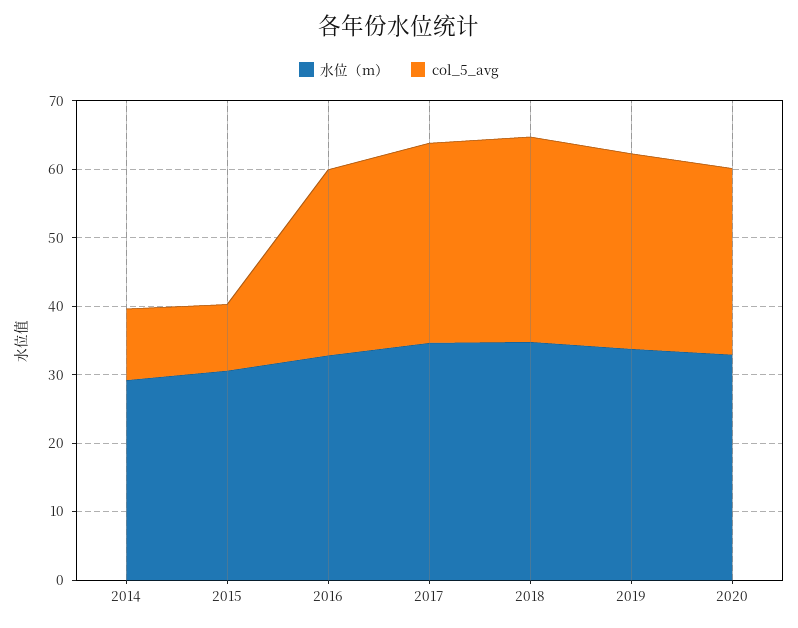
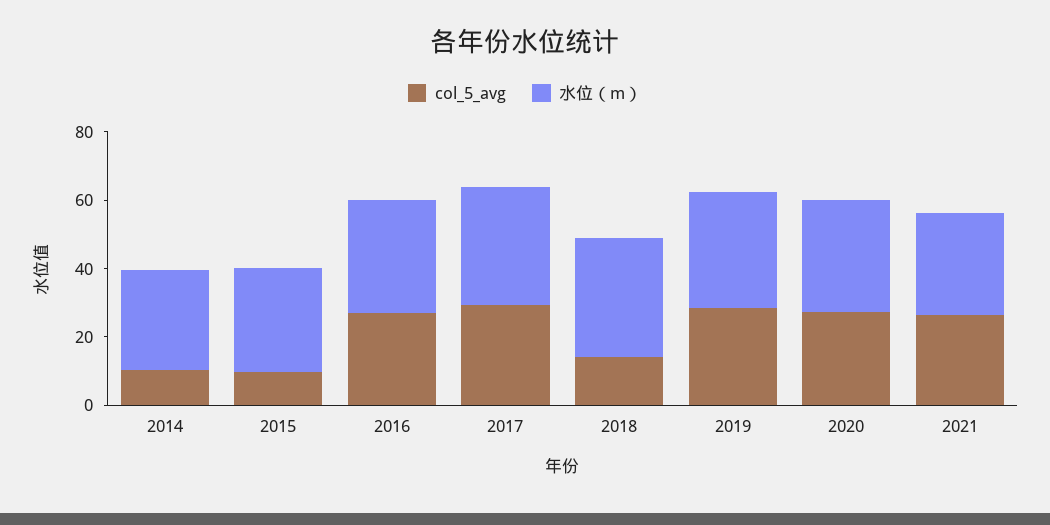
col_5_avg, 2018: 30 -> 15
col_5_avg, 2021: none -> 25
水位（m）, 2021: none -> 30

